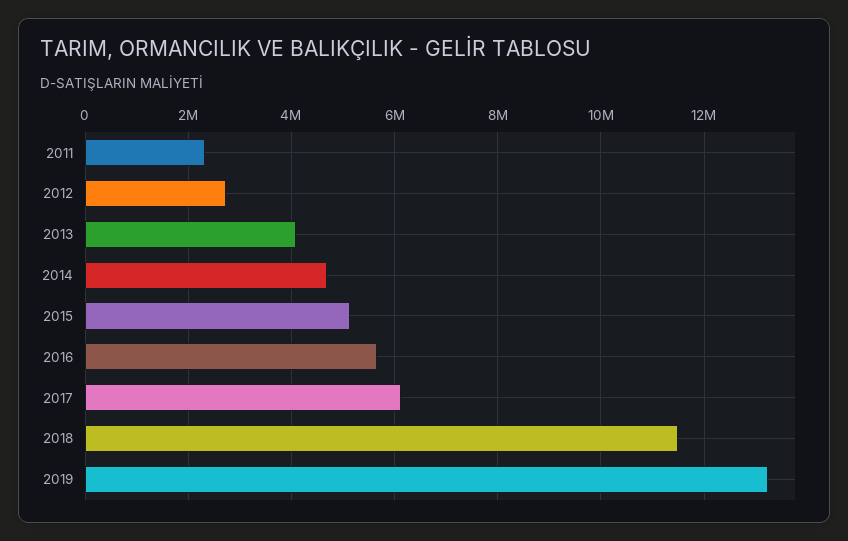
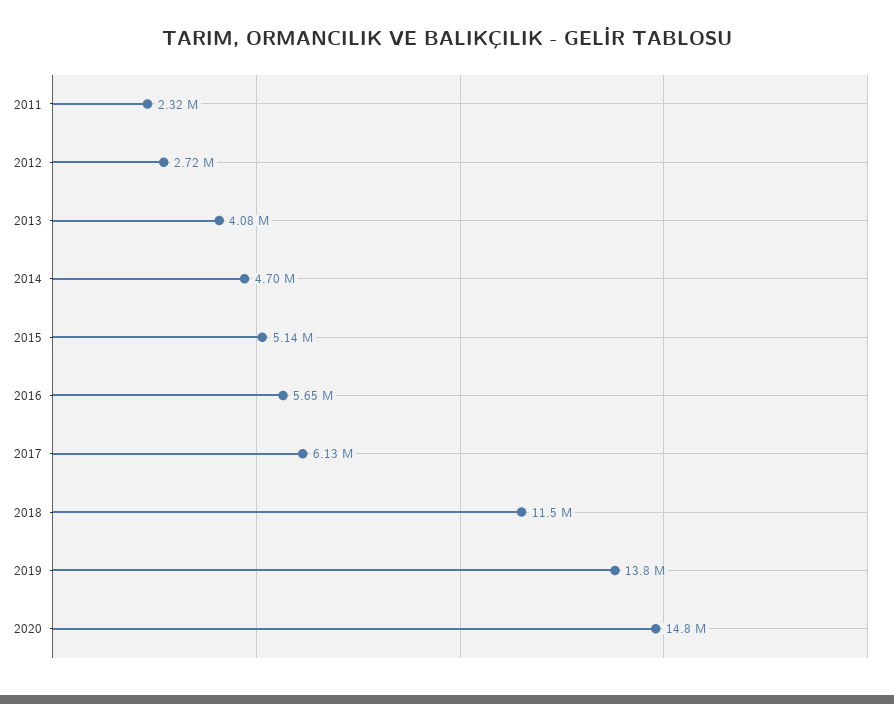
2019: 13200000 -> 13800000
2020: none -> 14800000

